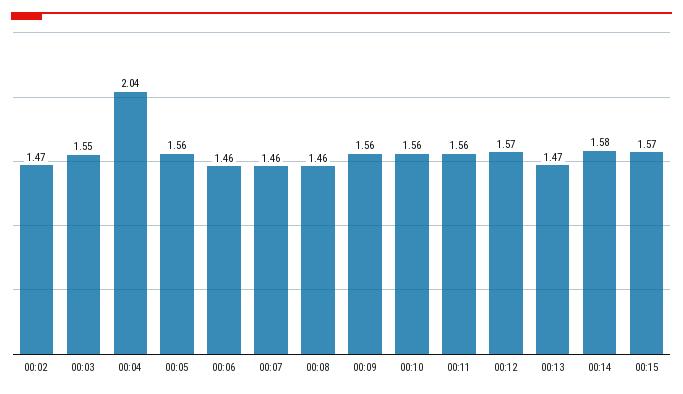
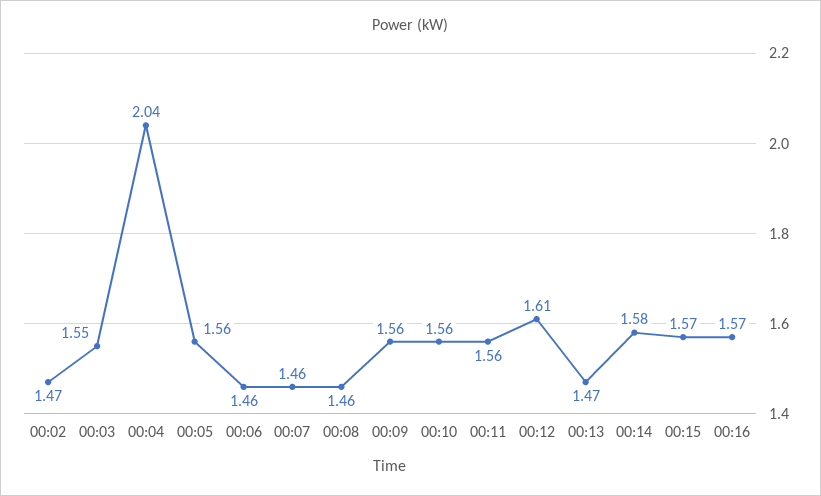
00:12: 1.57 -> 1.61
00:16: none -> 1.57

